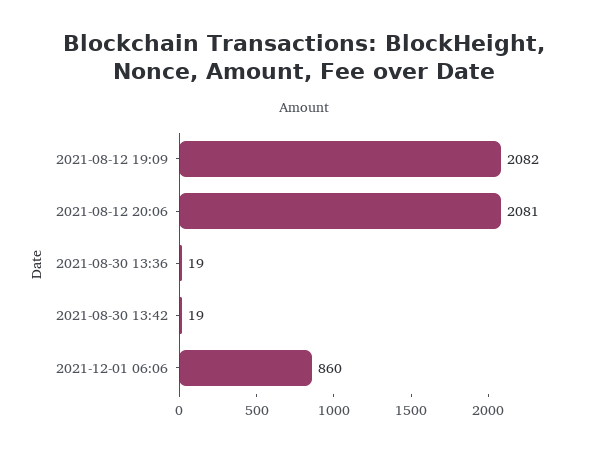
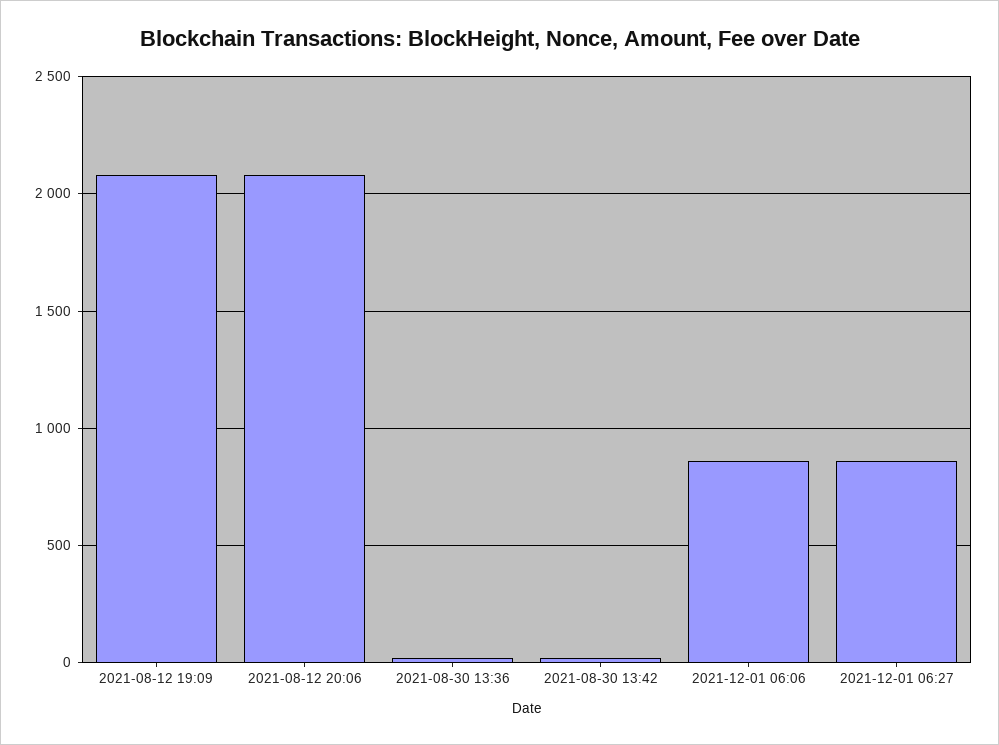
2021-12-01 06:27: none -> 850

